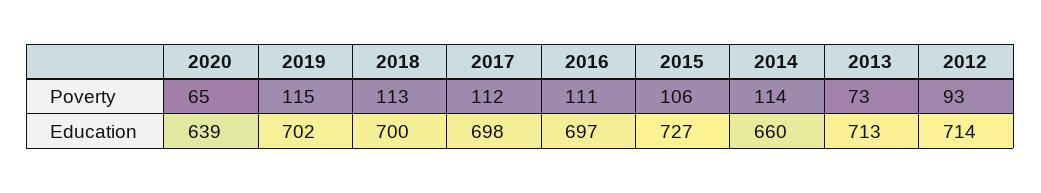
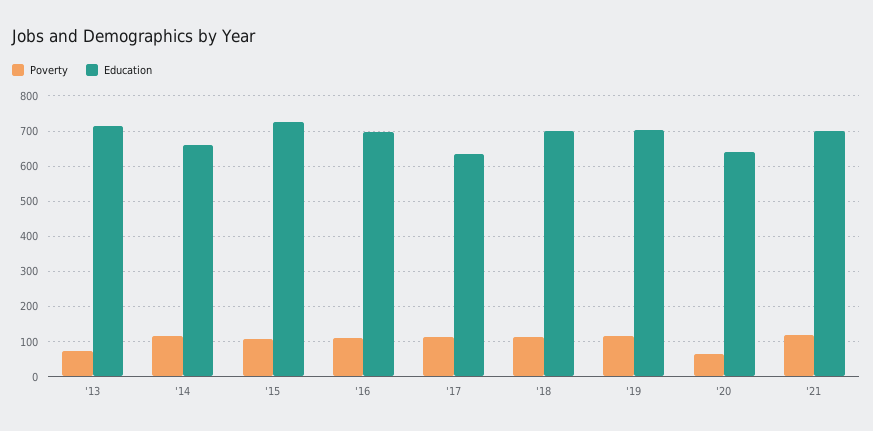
Poverty, 2012: 93 -> none
Education, 2017: 698 -> 640
Education, 2012: 714 -> none
Poverty, '21: none -> 120
Education, '21: none -> 700

